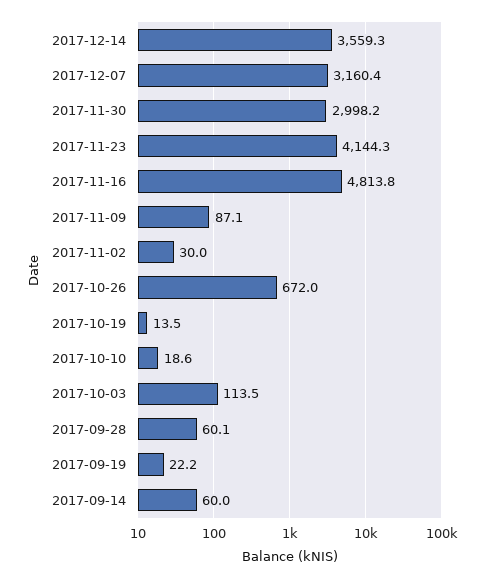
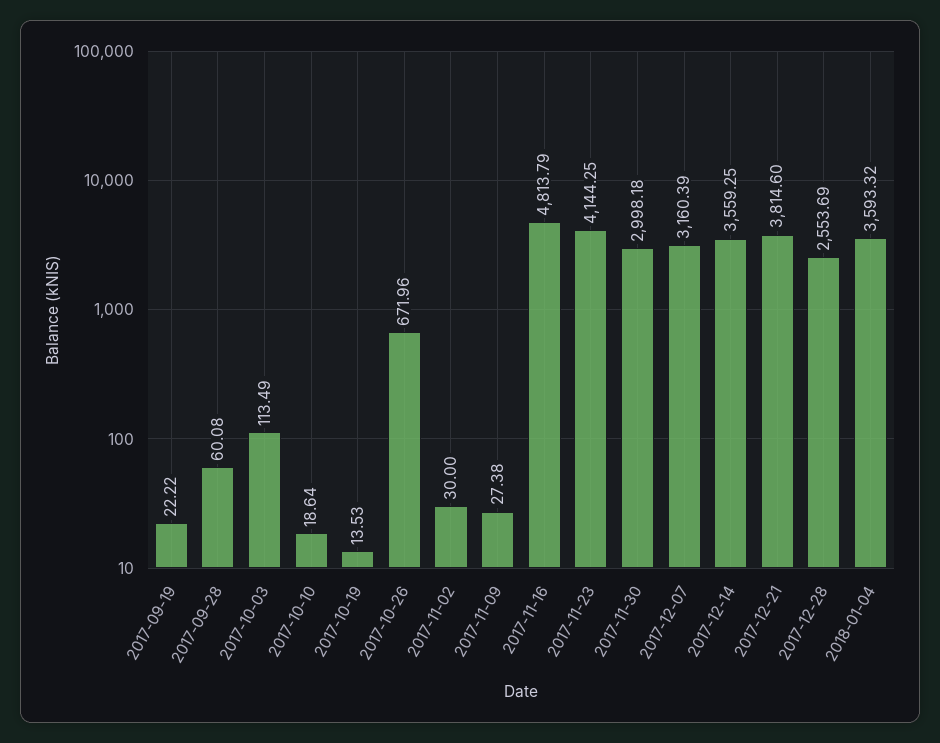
2017-11-09: 87.1 -> 27.38
2017-09-14: 60 -> none
2017-12-21: none -> 3814.6
2017-12-28: none -> 2553.69
2018-01-04: none -> 3593.32

